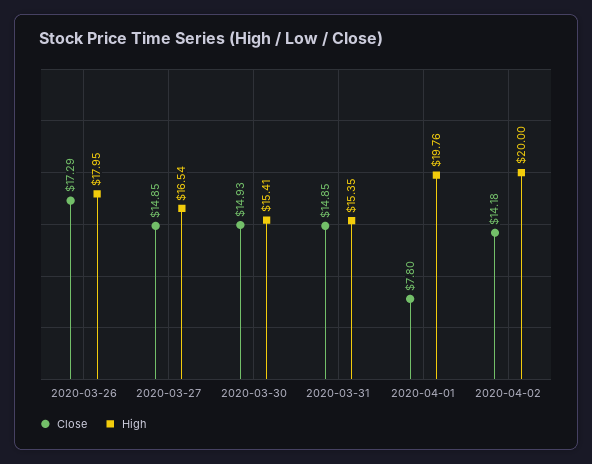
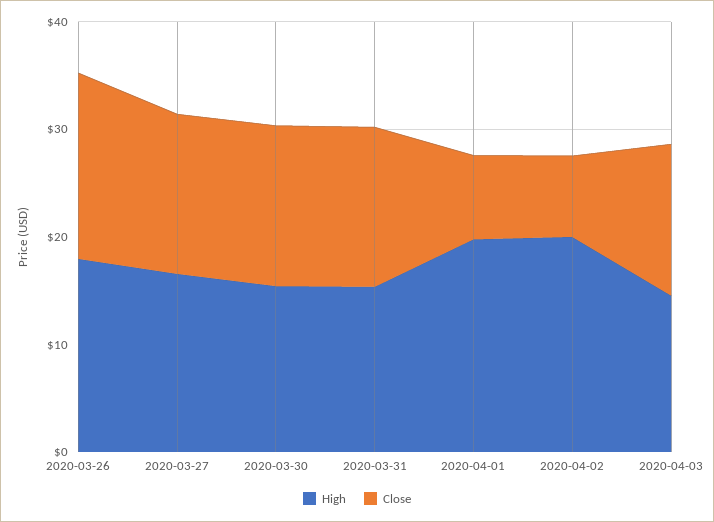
Close, 2020-04-02: 14.18 -> 8
High, 2020-04-03: none -> 14
Close, 2020-04-03: none -> 14

